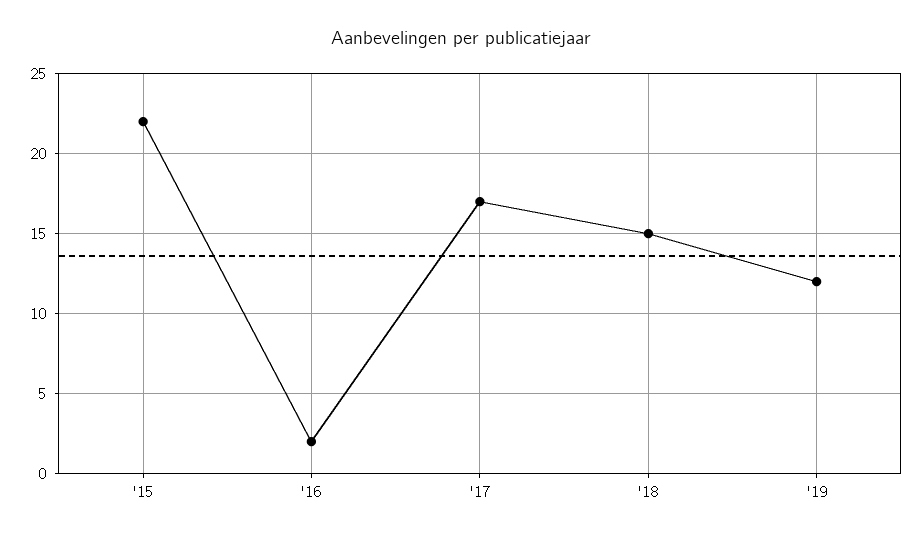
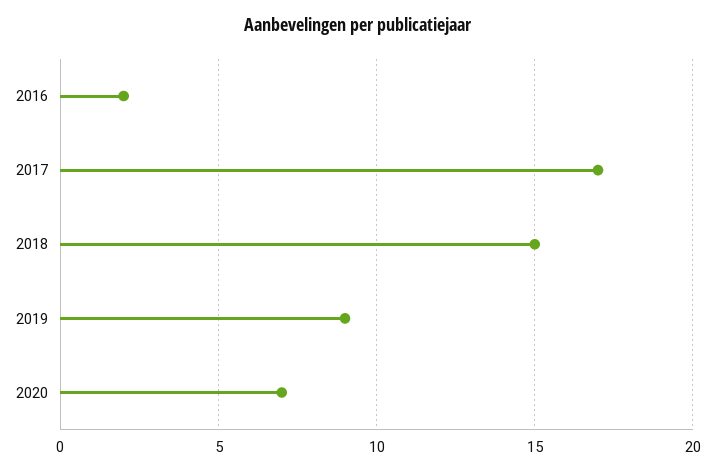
'15: 22 -> none
'19: 12 -> 9
2020: none -> 7

